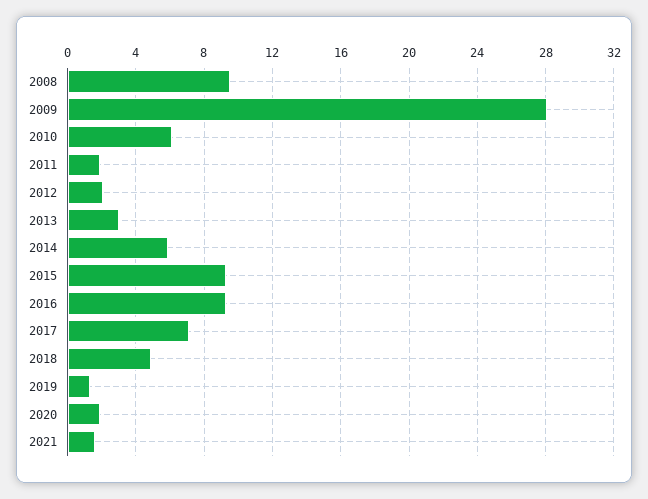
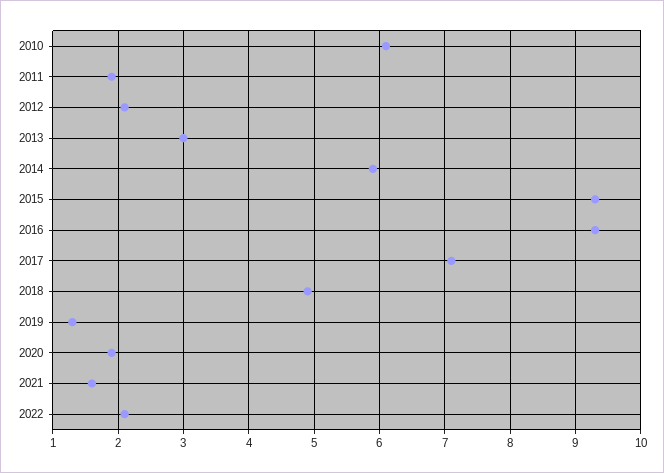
2008: 9.5 -> none
2009: 28 -> none
2022: none -> 2.1

